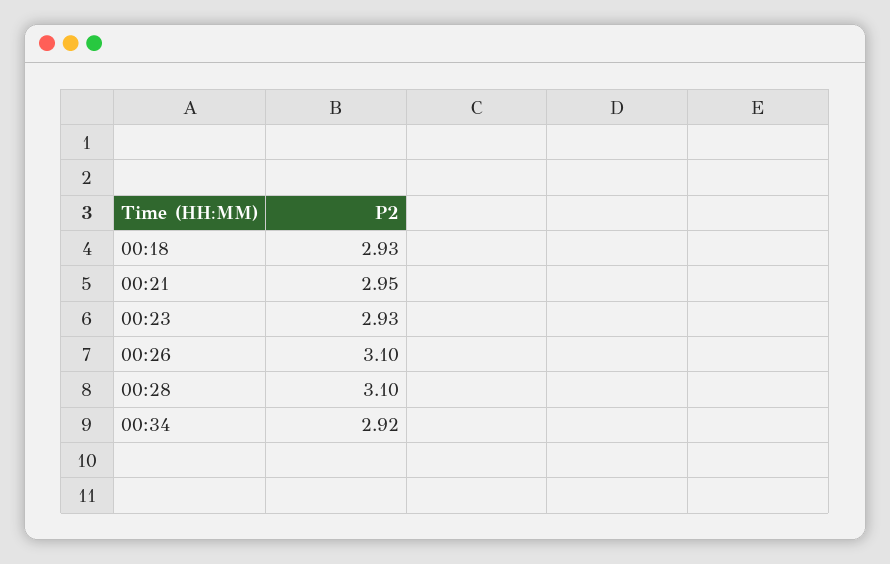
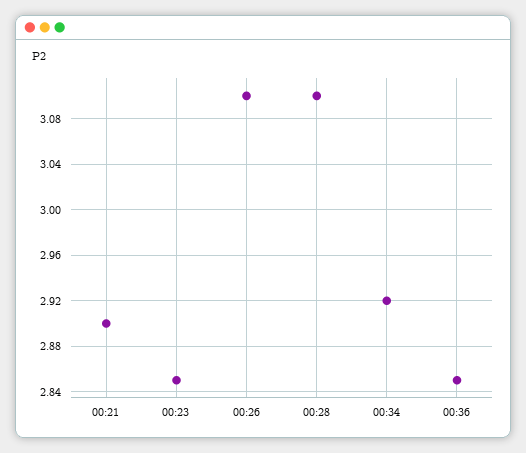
00:18: 2.93 -> none
00:21: 2.95 -> 2.9
00:23: 2.93 -> 2.85
00:36: none -> 2.85

